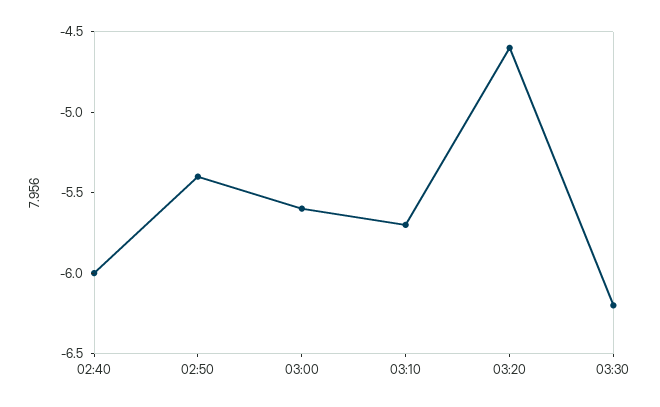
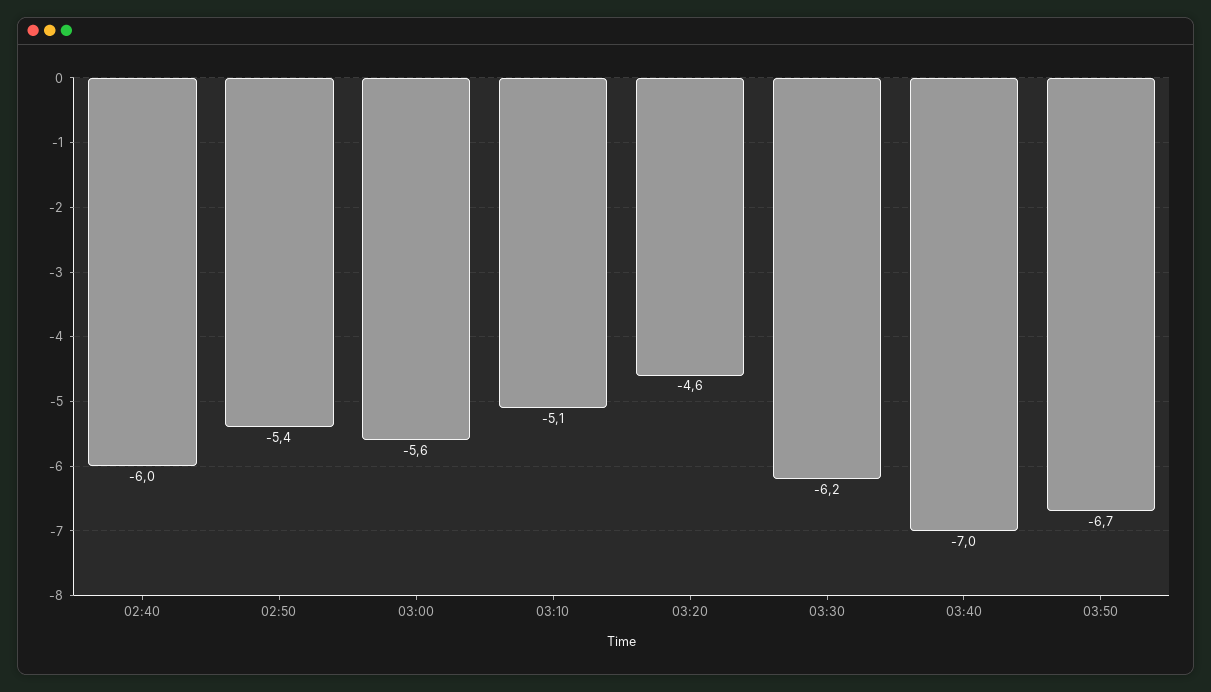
03:10: -5.7 -> -5.1
03:40: none -> -7
03:50: none -> -6.7

